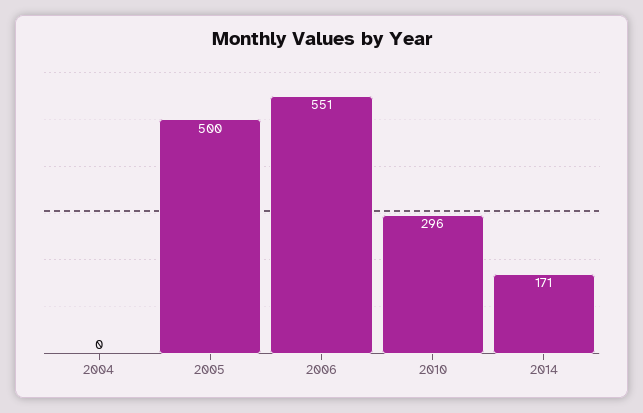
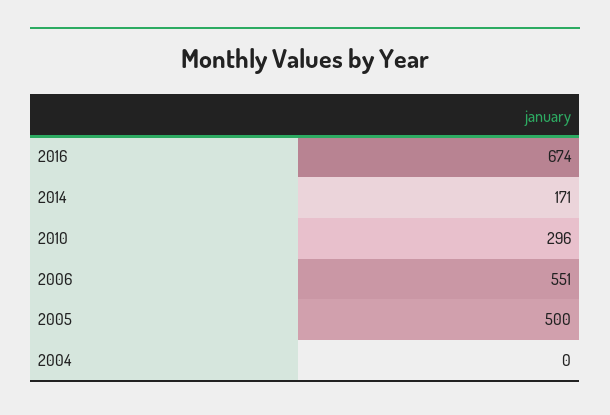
2016: none -> 674

